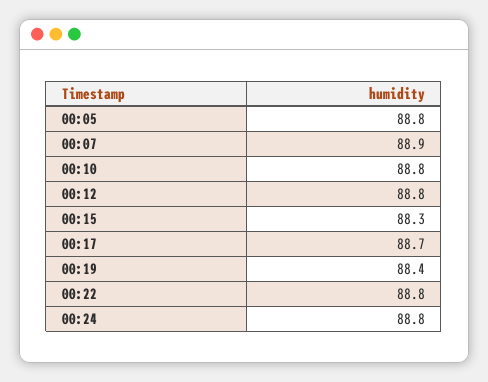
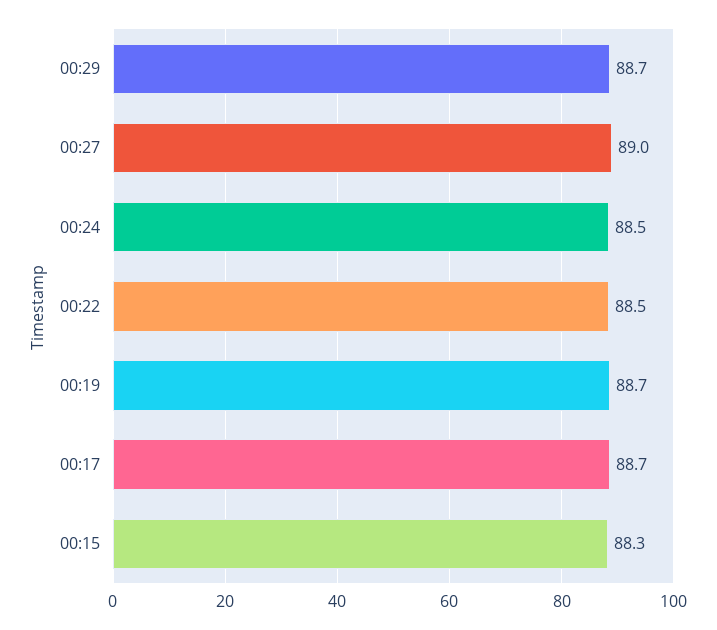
00:05: 88.8 -> none
00:07: 88.9 -> none
00:10: 88.8 -> none
00:12: 88.8 -> none
00:19: 88.4 -> 88.7
00:22: 88.8 -> 88.5
00:24: 88.8 -> 88.5
00:29: none -> 88.7
00:27: none -> 89

